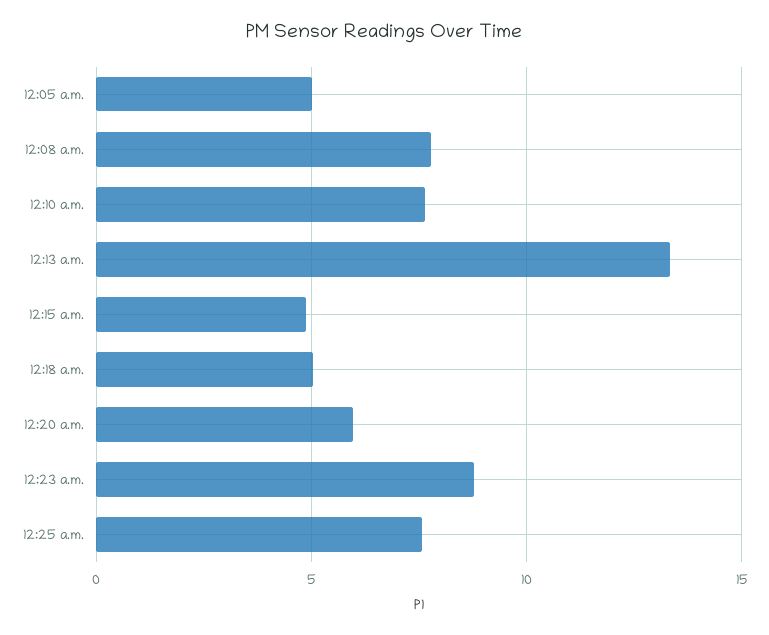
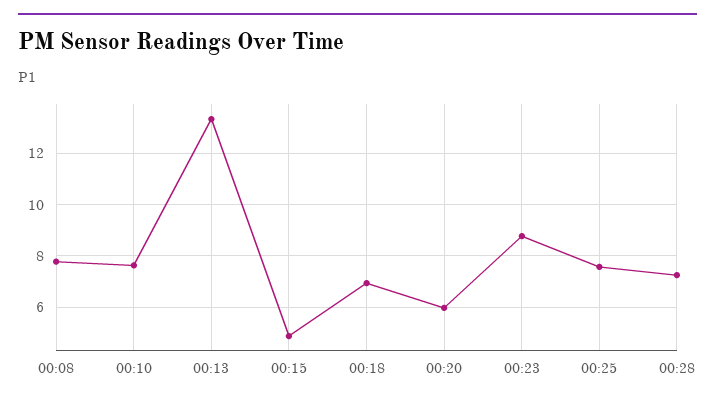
12:05 a.m.: 5 -> none
12:18 a.m.: 5 -> 7
00:28: none -> 7.25

